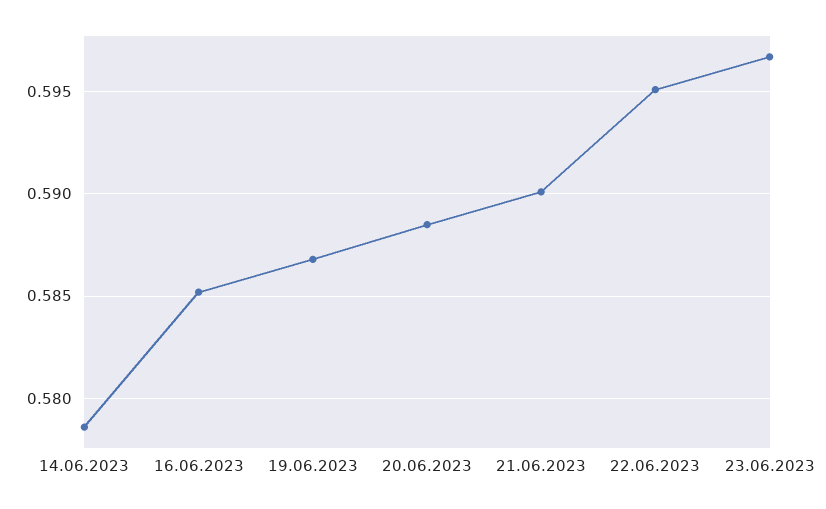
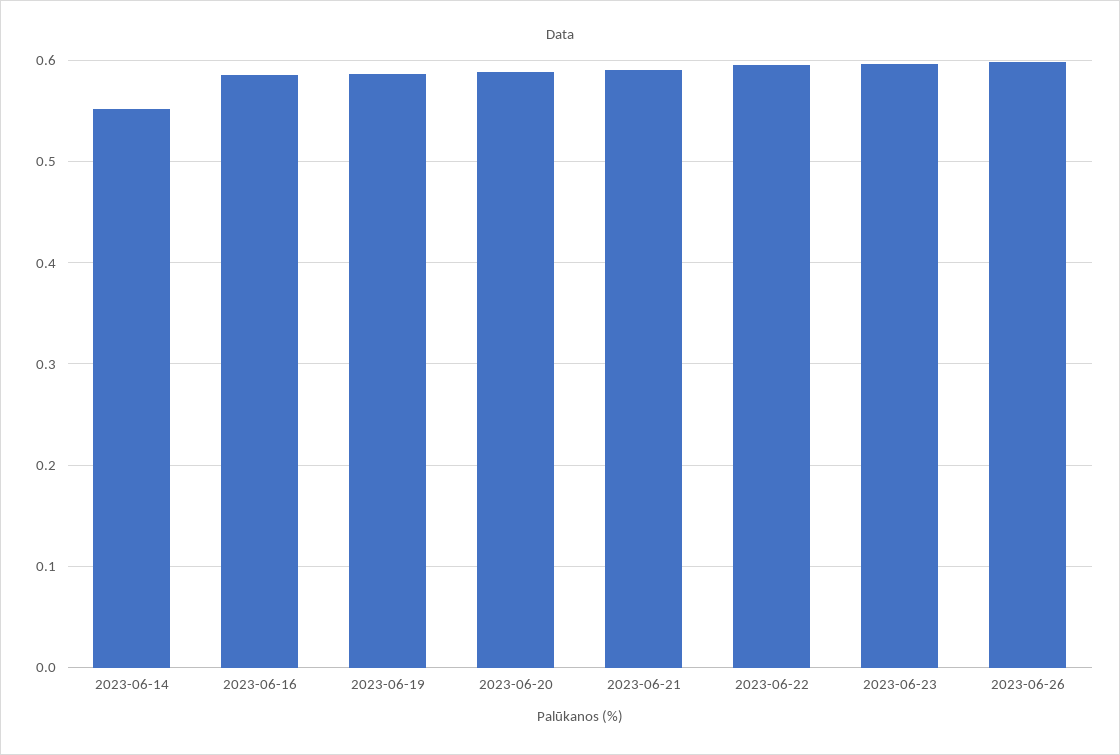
14.06.2023: 0.5785 -> 0.55
2023-06-26: none -> 0.6

